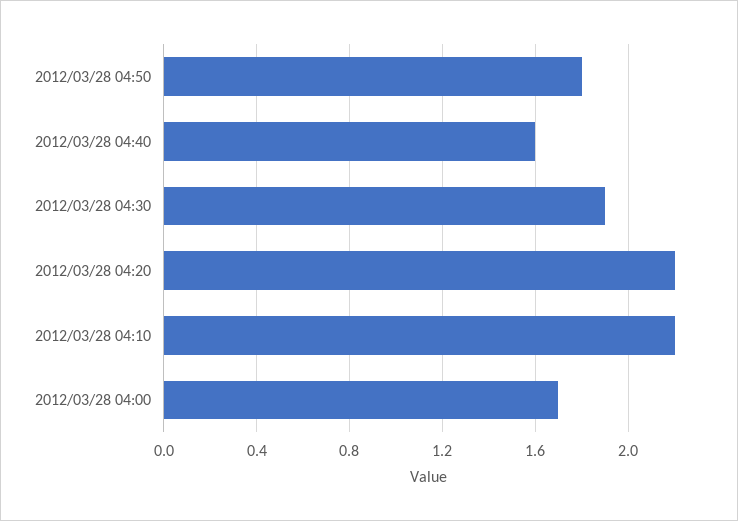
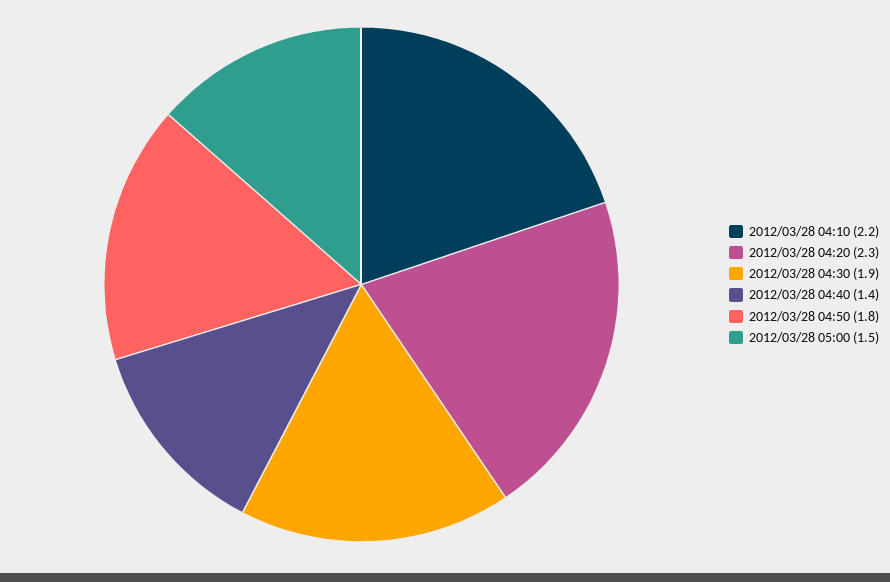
2012/03/28 04:40: 1.6 -> 1.4
2012/03/28 04:20: 2.2 -> 2.3
2012/03/28 04:00: 1.7 -> none
2012/03/28 05:00: none -> 1.5

